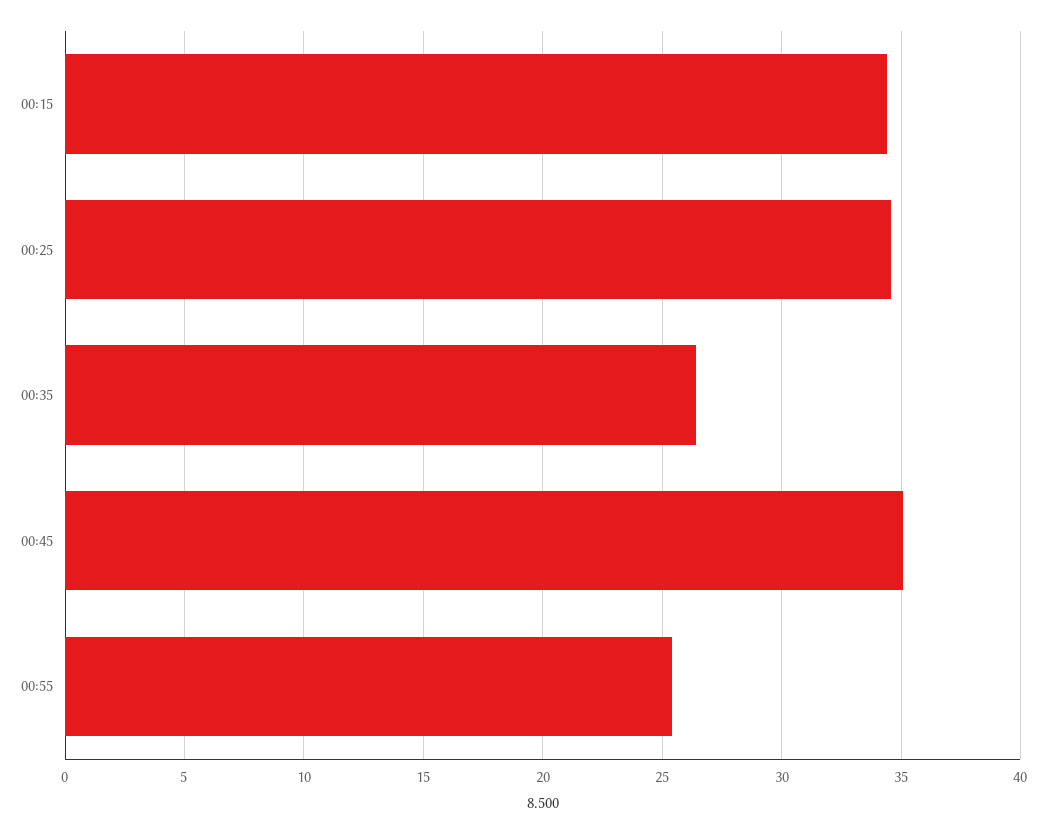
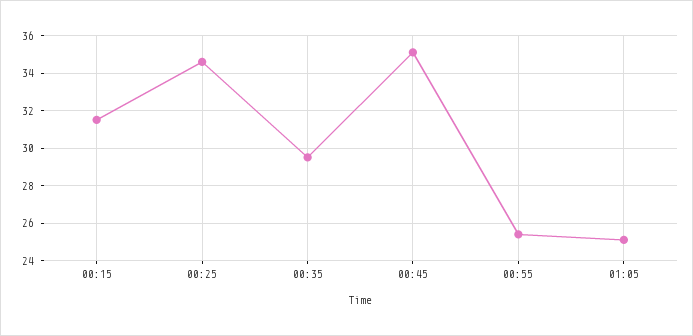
00:15: 34.5 -> 31.5
00:35: 26.5 -> 29.5
01:05: none -> 25

